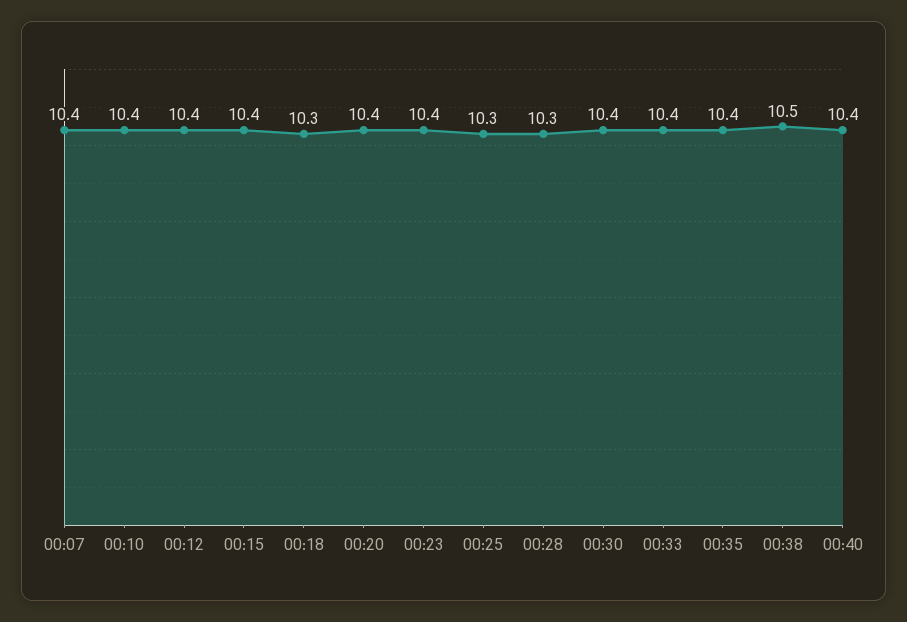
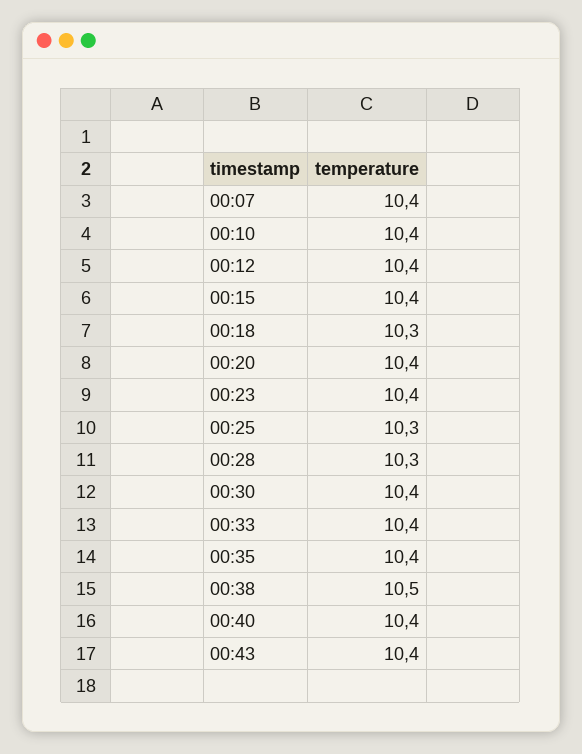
00:43: none -> 10.4

